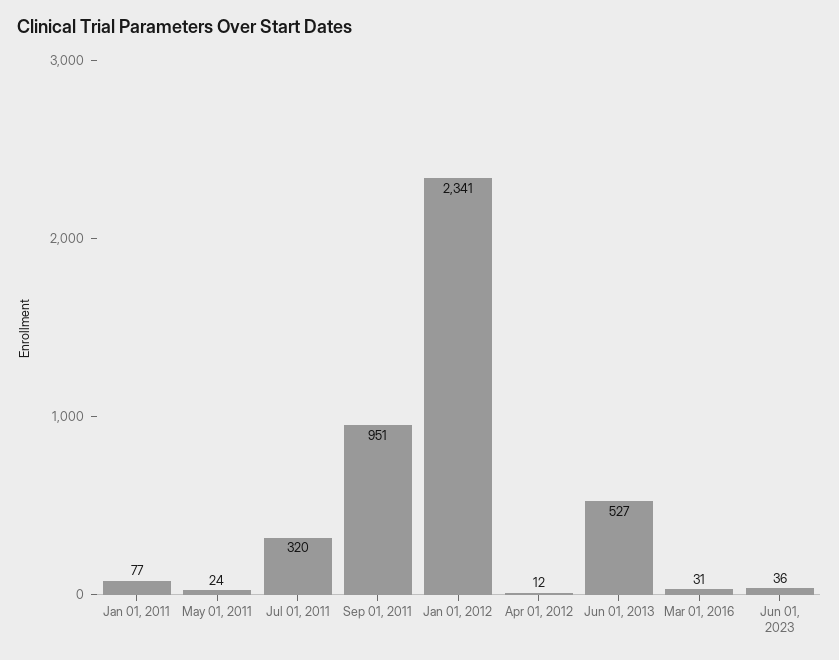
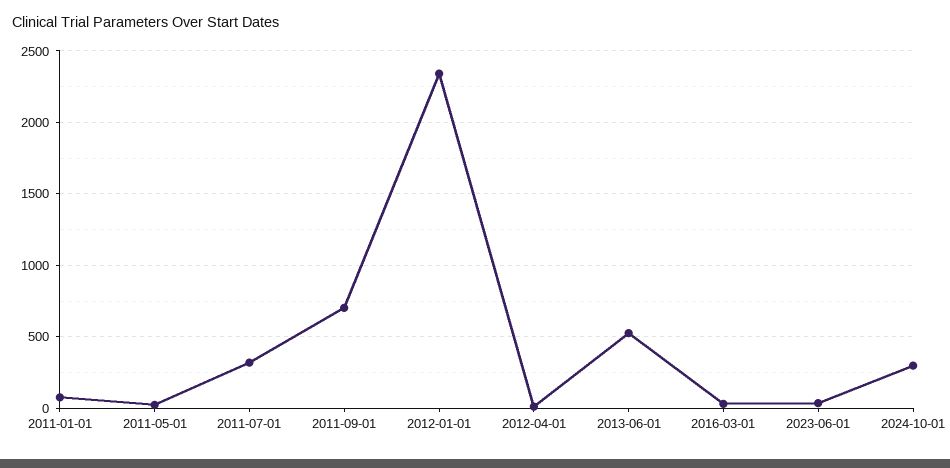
Sep 01, 2011: 951 -> 700
2024-10-01: none -> 300

